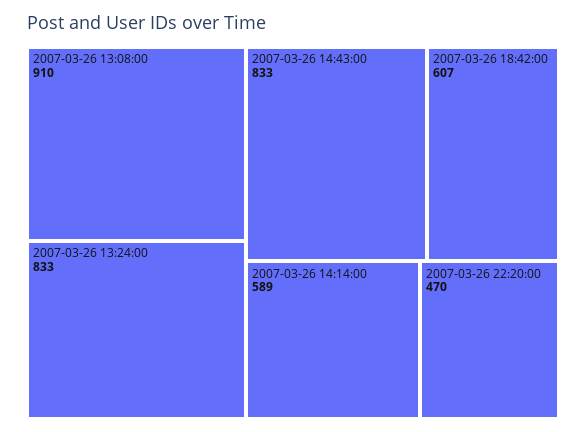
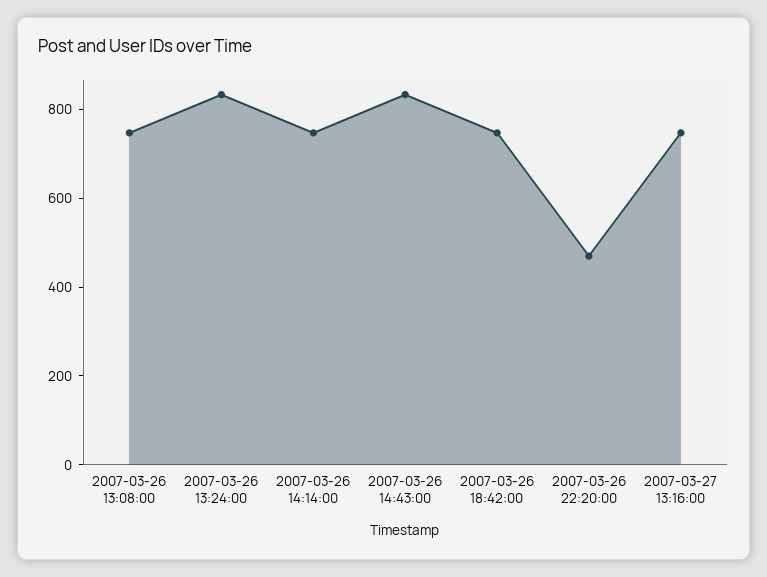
2007-03-26 13:08:00: 910 -> 750
2007-03-26 18:42:00: 607 -> 750
2007-03-26 14:14:00: 589 -> 750
2007-03-27 13:16:00: none -> 750

